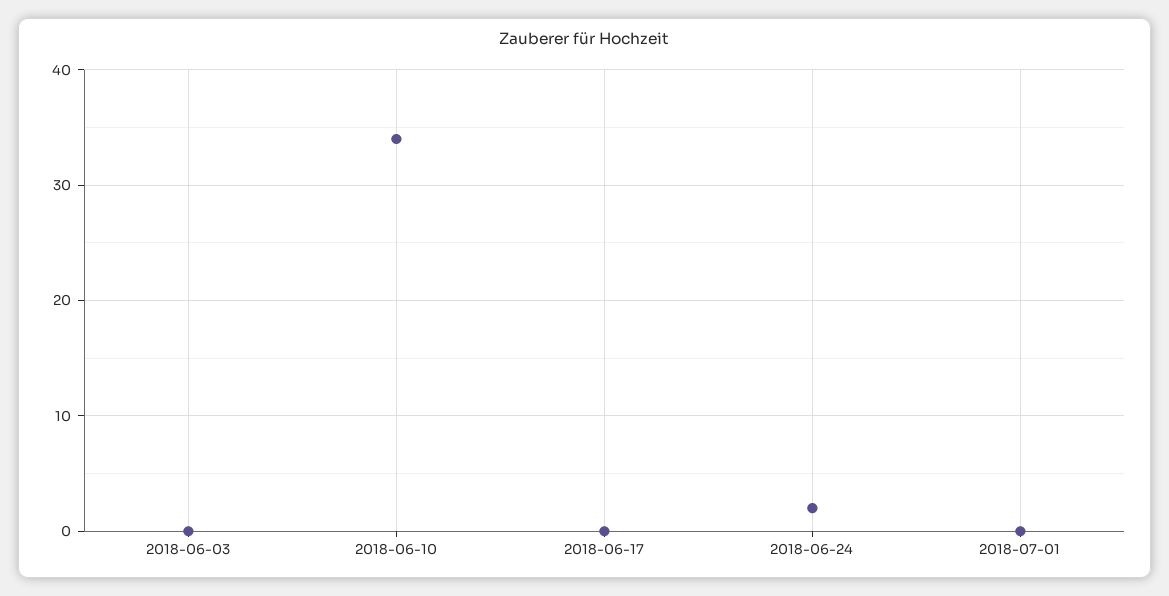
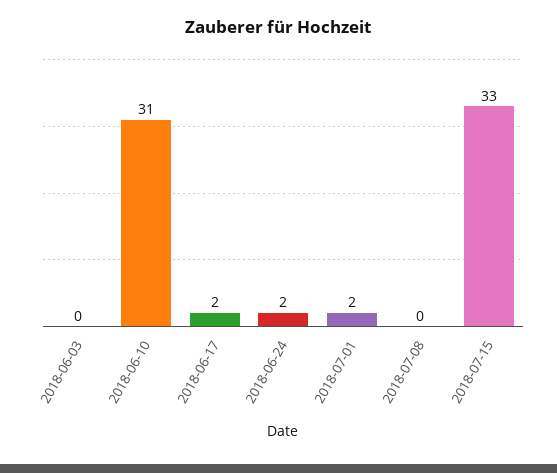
2018-06-10: 34 -> 31
2018-06-17: 0 -> 2
2018-07-01: 0 -> 2
2018-07-08: none -> 0
2018-07-15: none -> 33

